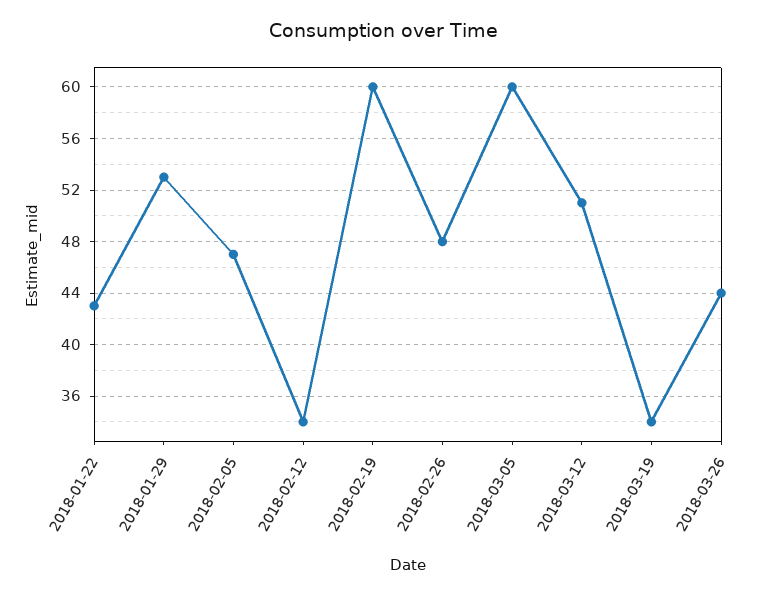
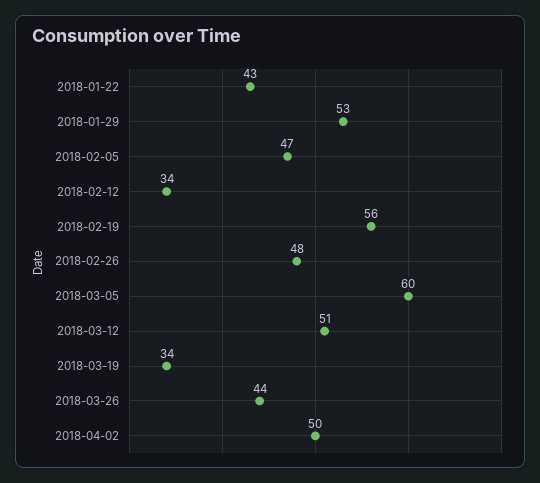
2018-02-19: 60 -> 56
2018-04-02: none -> 50

